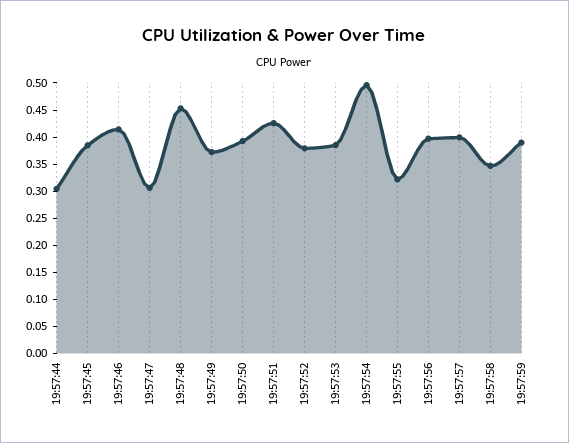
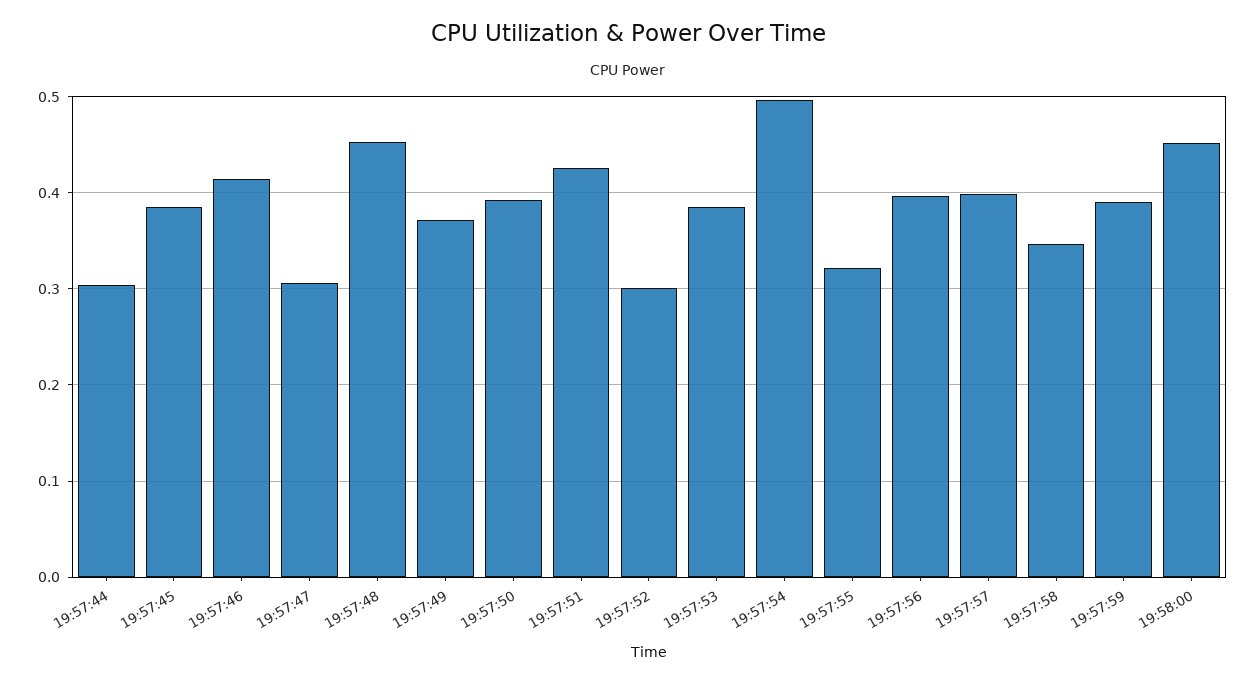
19:57:52: 0.375 -> 0.3
19:58:00: none -> 0.45

